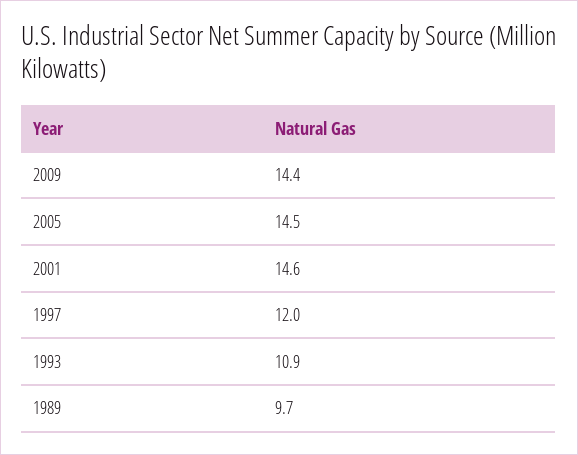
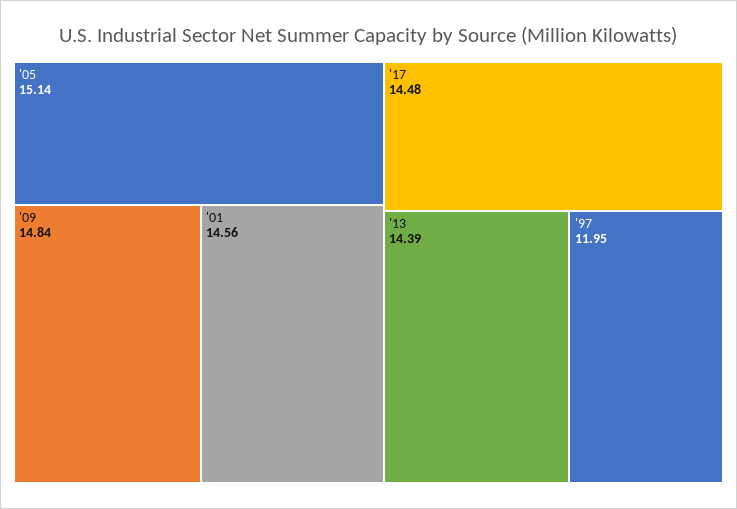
2009: 14.4 -> 14.84
2005: 14.5 -> 15.14
1993: 10.9 -> none
1989: 9.7 -> none
'17: none -> 14.48
'13: none -> 14.39

